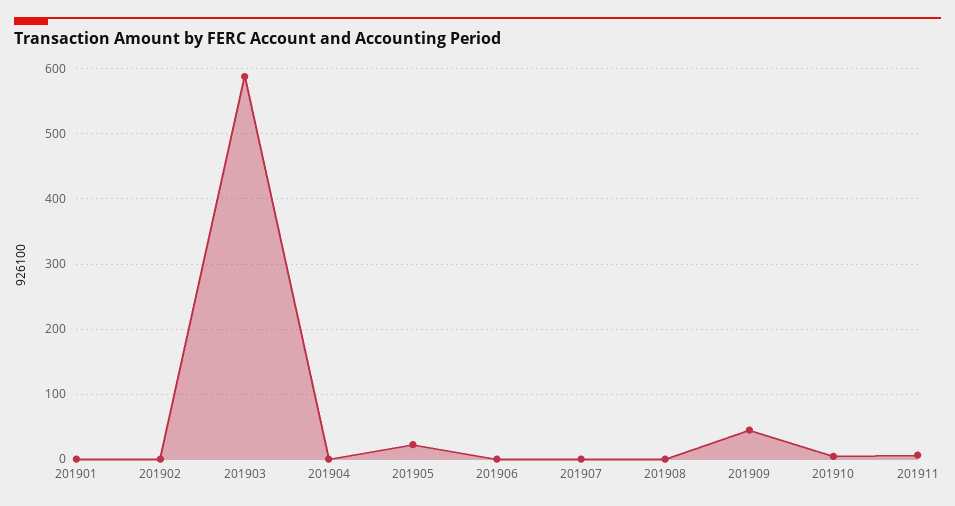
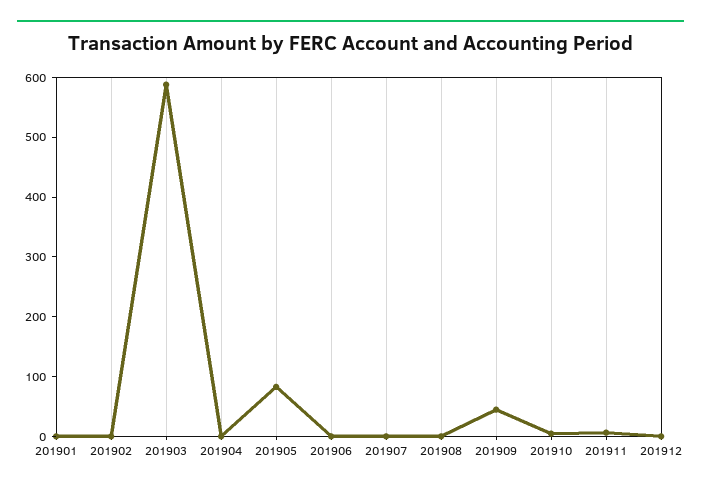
201905: 20 -> 80
201912: none -> 0

